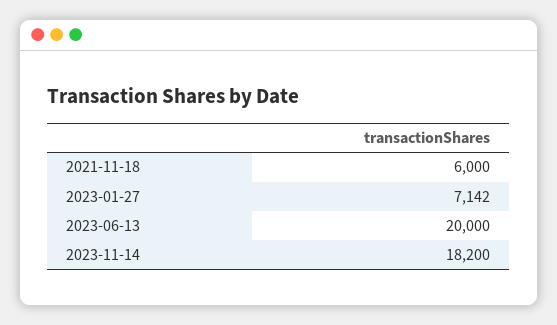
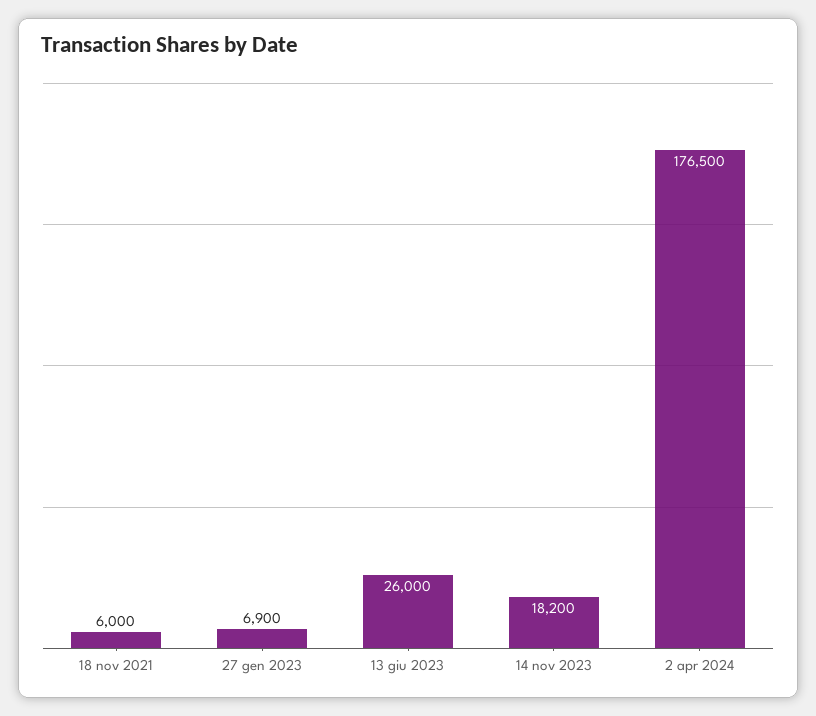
2023-01-27: 7142 -> 6900
2023-06-13: 20000 -> 26000
2 apr 2024: none -> 176500

